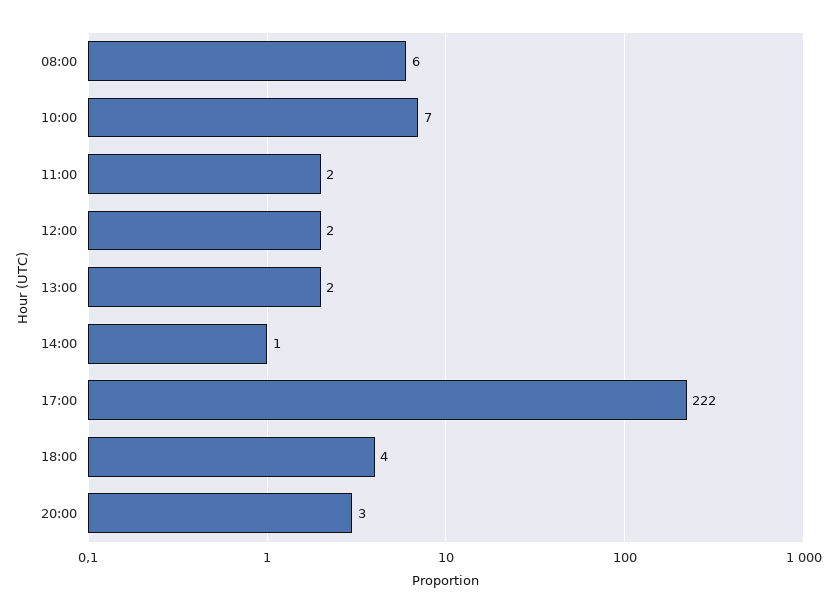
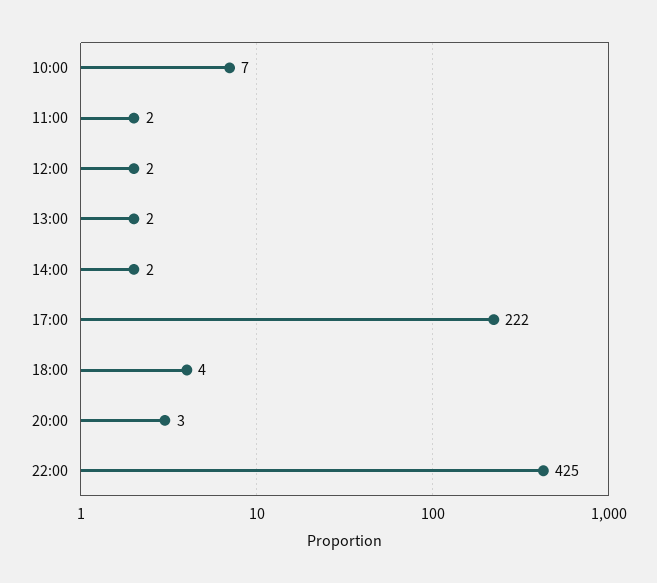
08:00: 6 -> none
14:00: 1 -> 2
22:00: none -> 425

